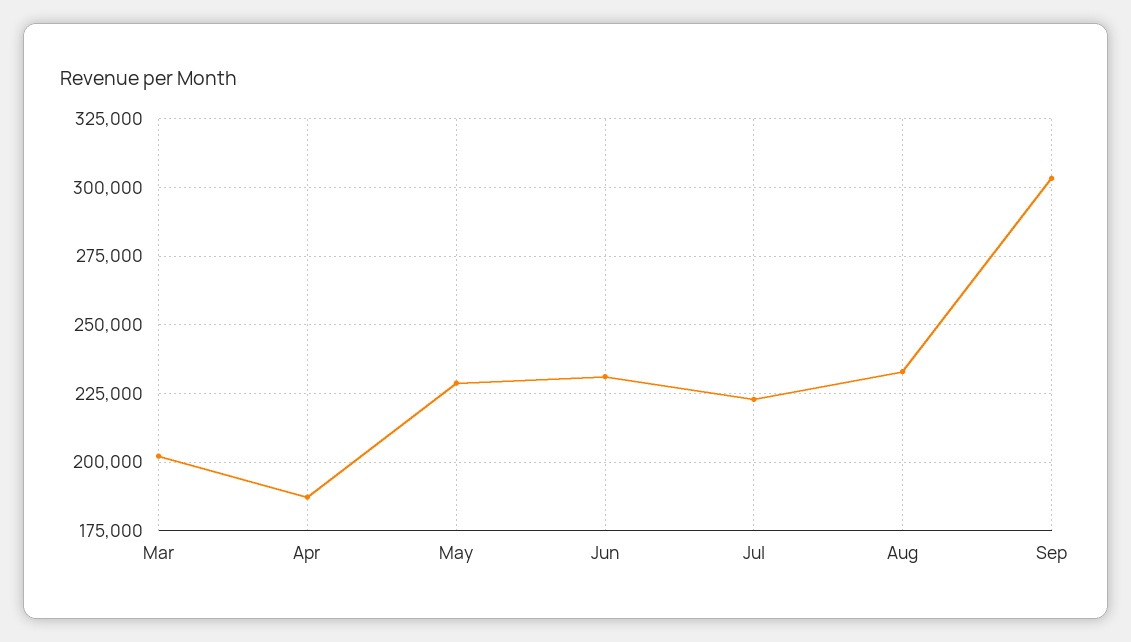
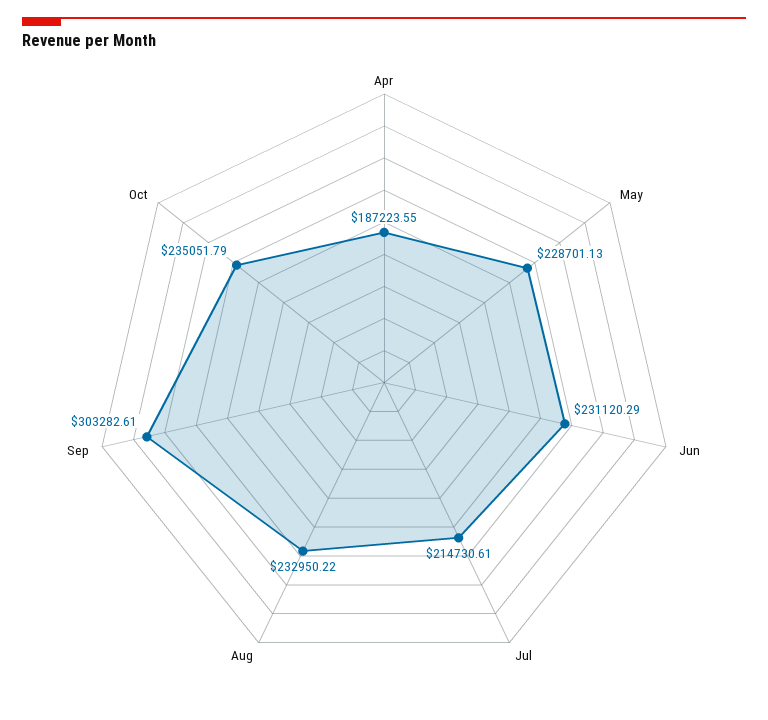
Mar: 202500 -> none
Jul: 222500 -> 214730.61
Oct: none -> 235051.79

